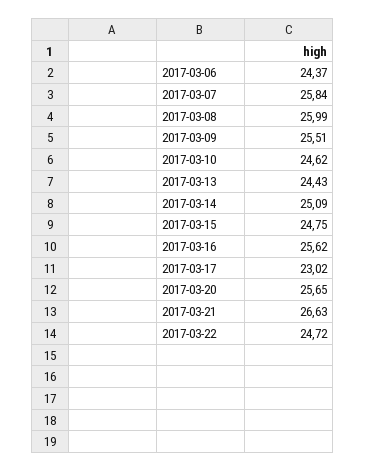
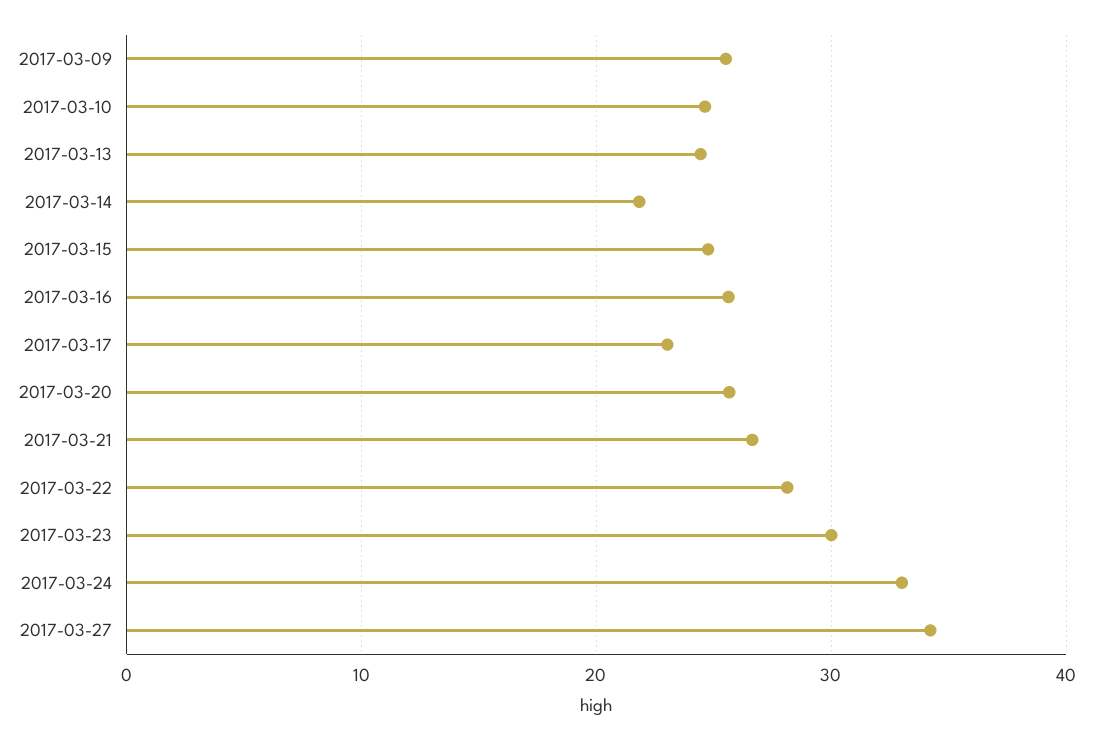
2017-03-06: 24.37 -> none
2017-03-07: 25.84 -> none
2017-03-08: 25.99 -> none
2017-03-14: 25.09 -> 22
2017-03-22: 24.72 -> 28
2017-03-23: none -> 30
2017-03-24: none -> 33
2017-03-27: none -> 34

